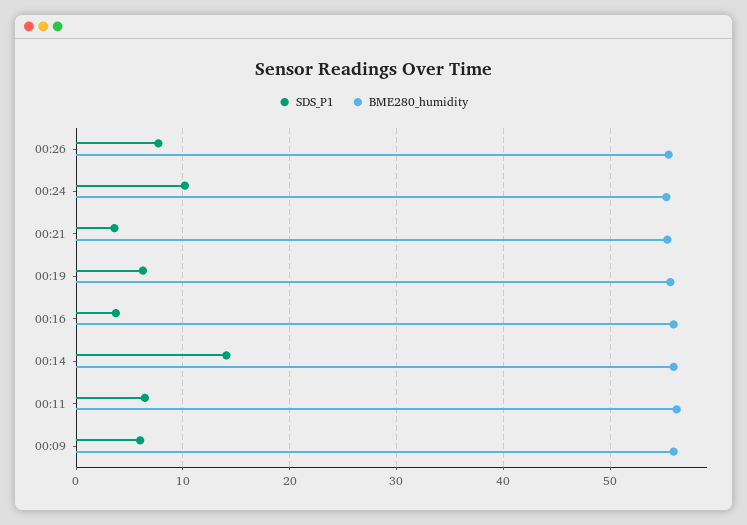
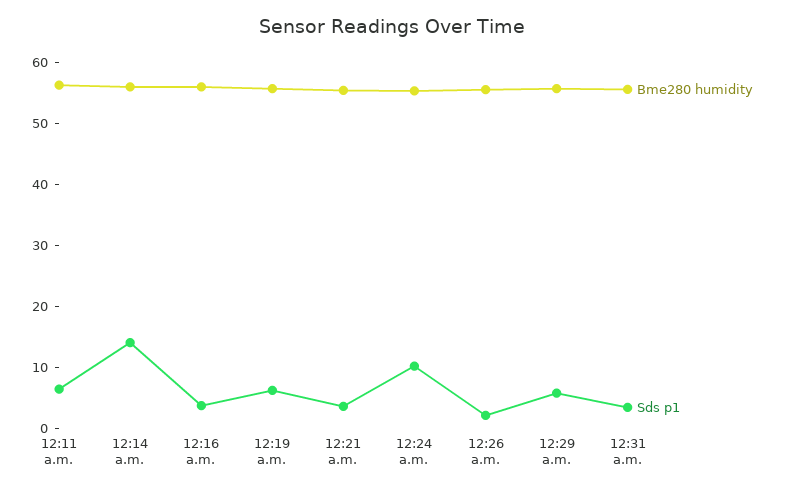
SDS_P1, 00:26: 8 -> 2
SDS_P1, 00:09: 6 -> none
BME280_humidity, 00:09: 56 -> none
BME280_humidity, 12:29 a.m.: none -> 56
SDS_P1, 12:29 a.m.: none -> 6
BME280_humidity, 12:31 a.m.: none -> 56
SDS_P1, 12:31 a.m.: none -> 4

